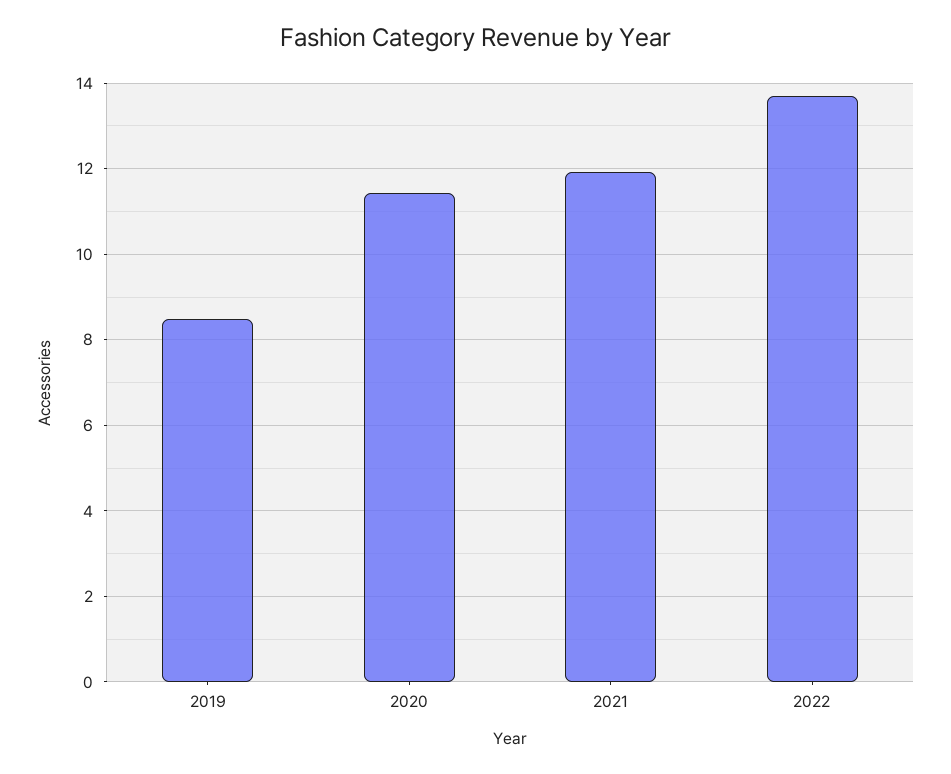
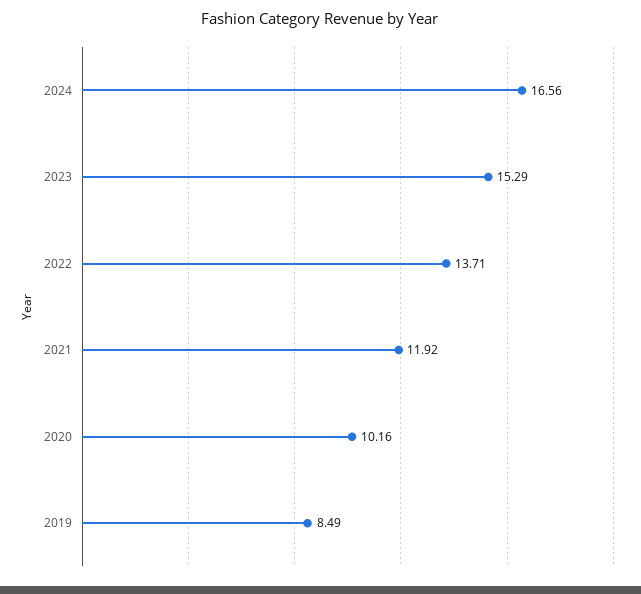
2020: 11.4 -> 10.16
2024: none -> 16.56
2023: none -> 15.29

